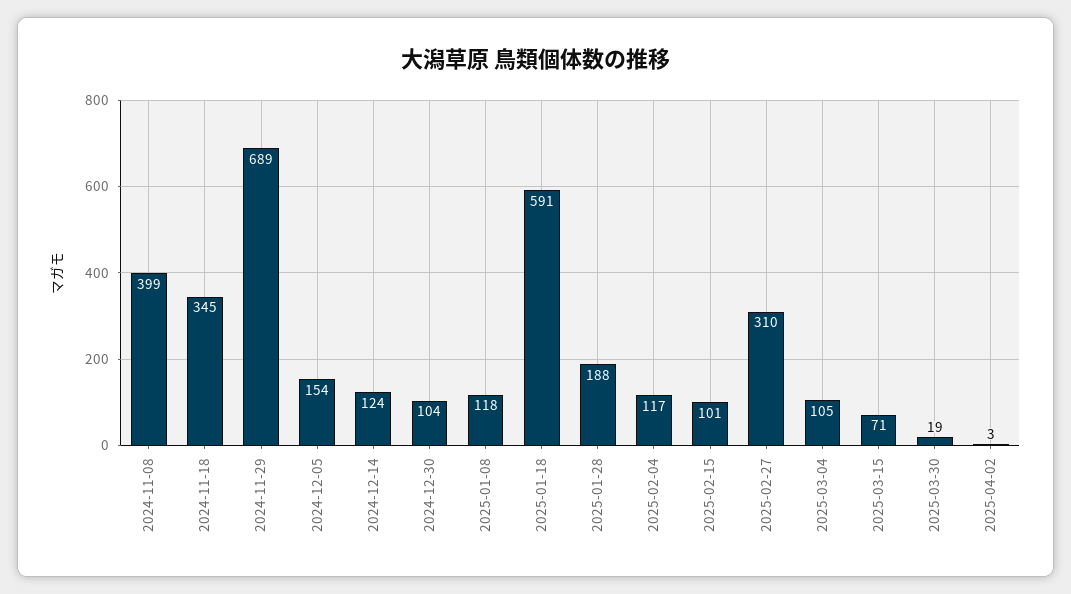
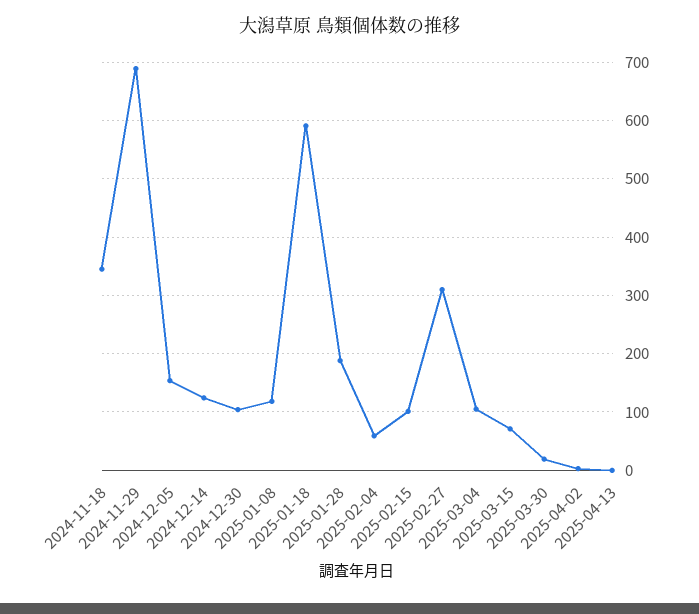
2024-11-08: 399 -> none
2025-02-04: 117 -> 60
2025-04-13: none -> 0

